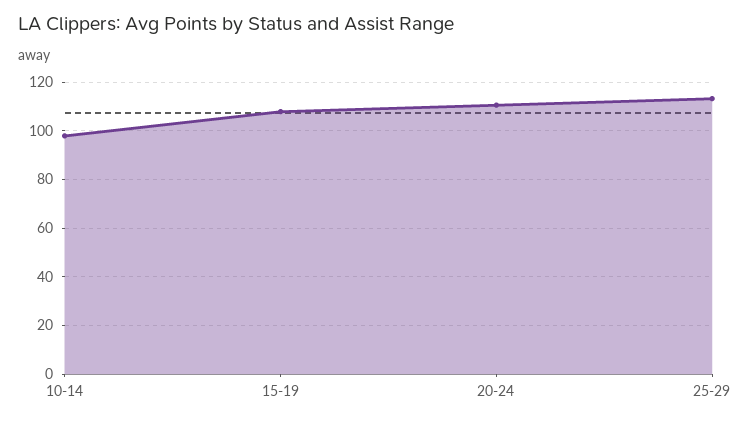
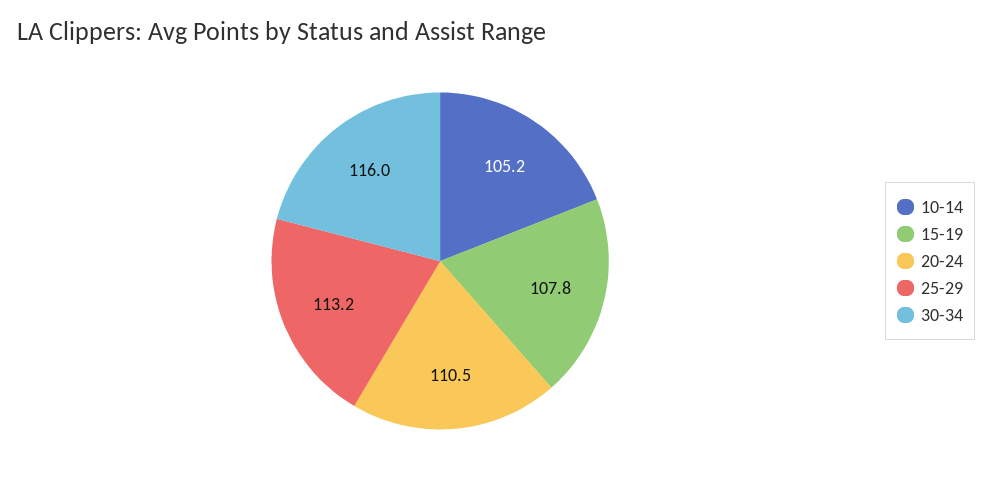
10-14: 97.5 -> 105.2
30-34: none -> 116

